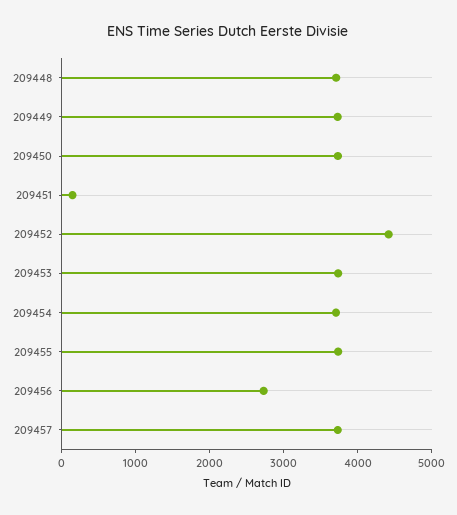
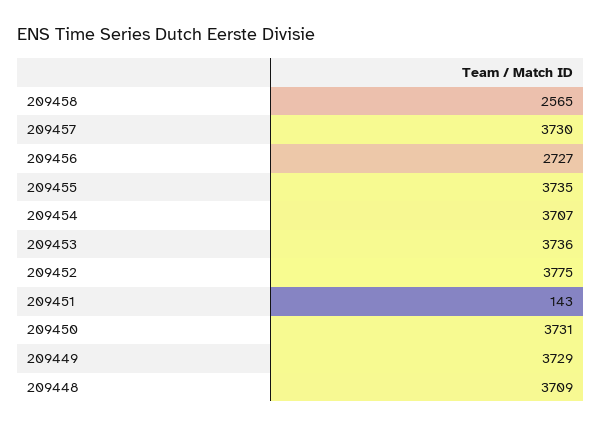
209452: 4400 -> 3775
209458: none -> 2565

